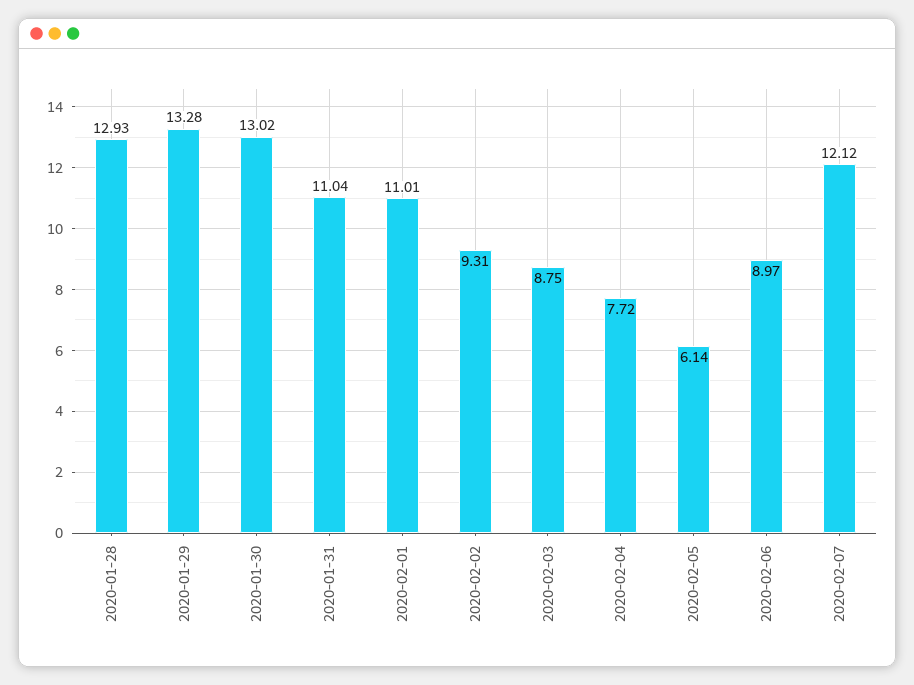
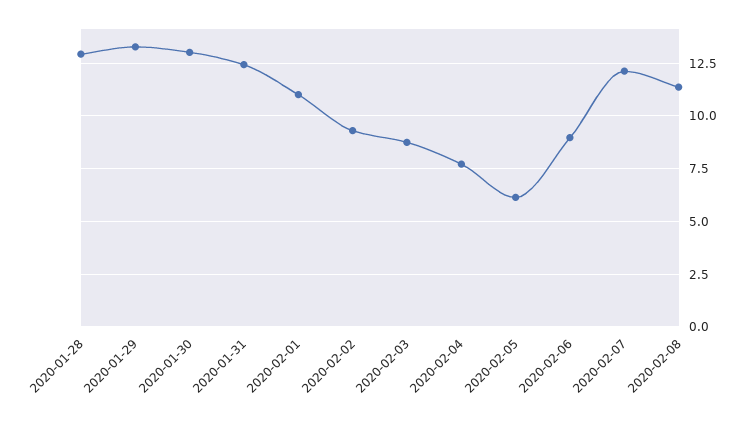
2020-01-31: 11.04 -> 12.5
2020-02-08: none -> 11.5

